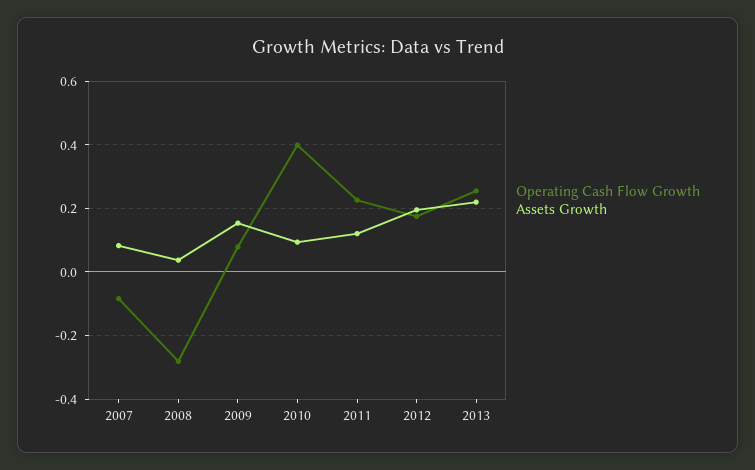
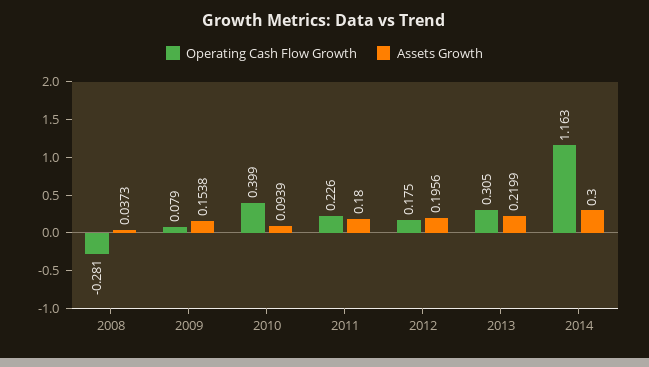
Operating Cash Flow Growth, 2007: -0.08 -> none
Assets Growth, 2007: 0.08 -> none
Assets Growth, 2011: 0.12 -> 0.18
Operating Cash Flow Growth, 2013: 0.26 -> 0.305
Operating Cash Flow Growth, 2014: none -> 1.163
Assets Growth, 2014: none -> 0.3

